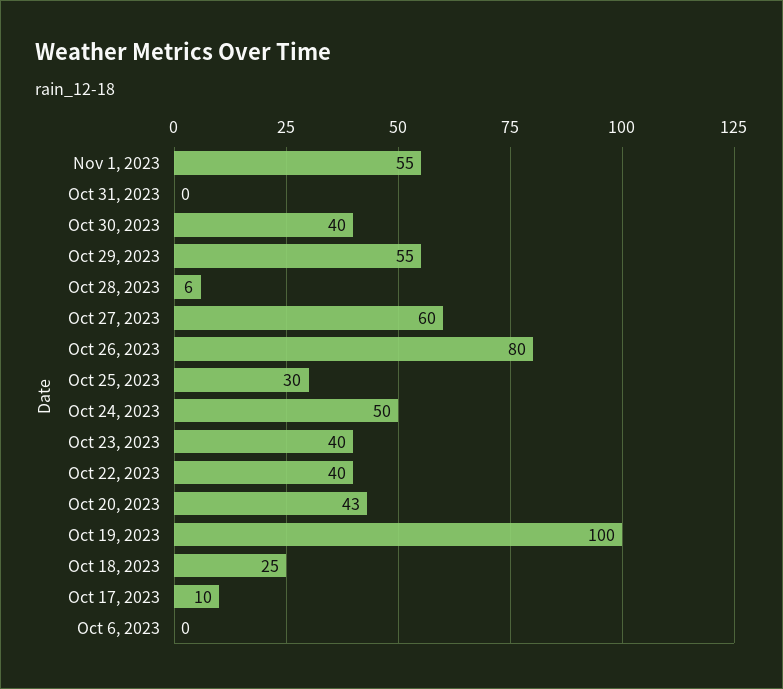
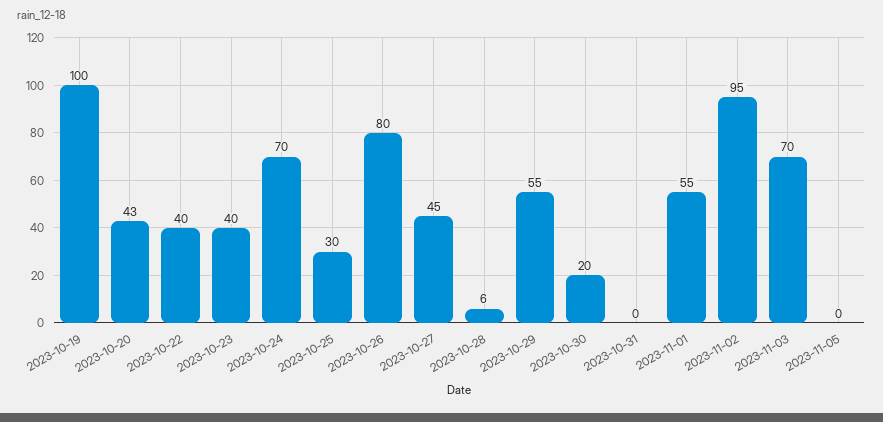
Oct 30, 2023: 40 -> 20
Oct 27, 2023: 60 -> 45
Oct 24, 2023: 50 -> 70
Oct 18, 2023: 25 -> none
Oct 17, 2023: 10 -> none
Oct 6, 2023: 0 -> none
2023-11-02: none -> 95
2023-11-03: none -> 70
2023-11-05: none -> 0

